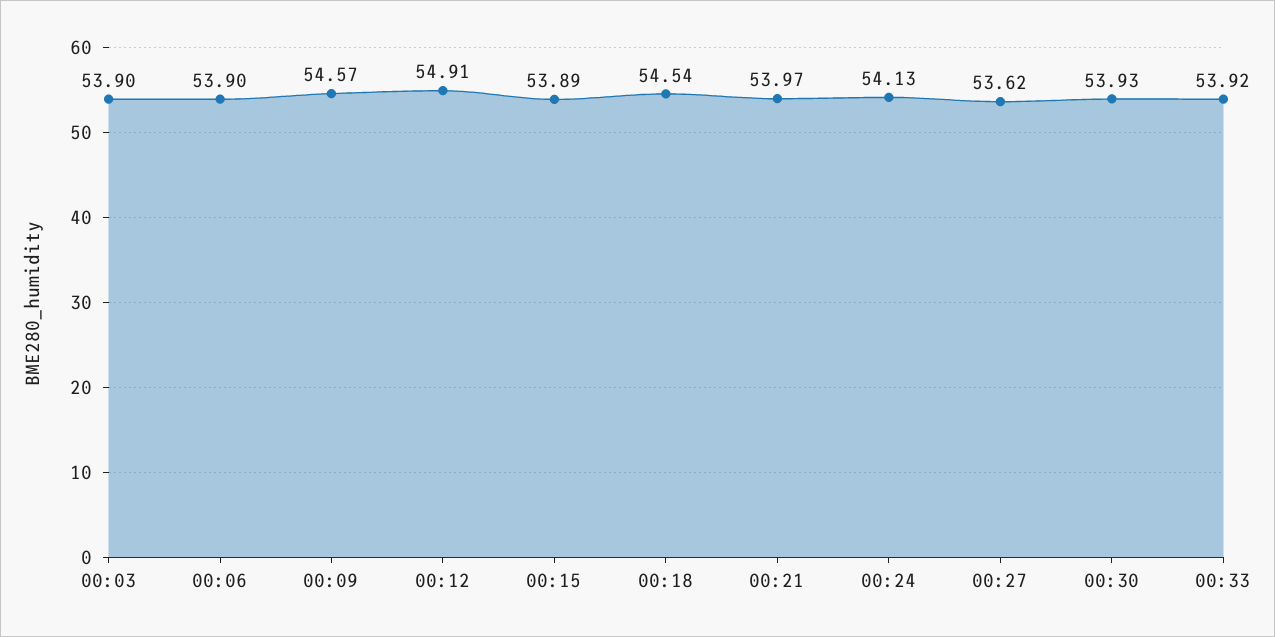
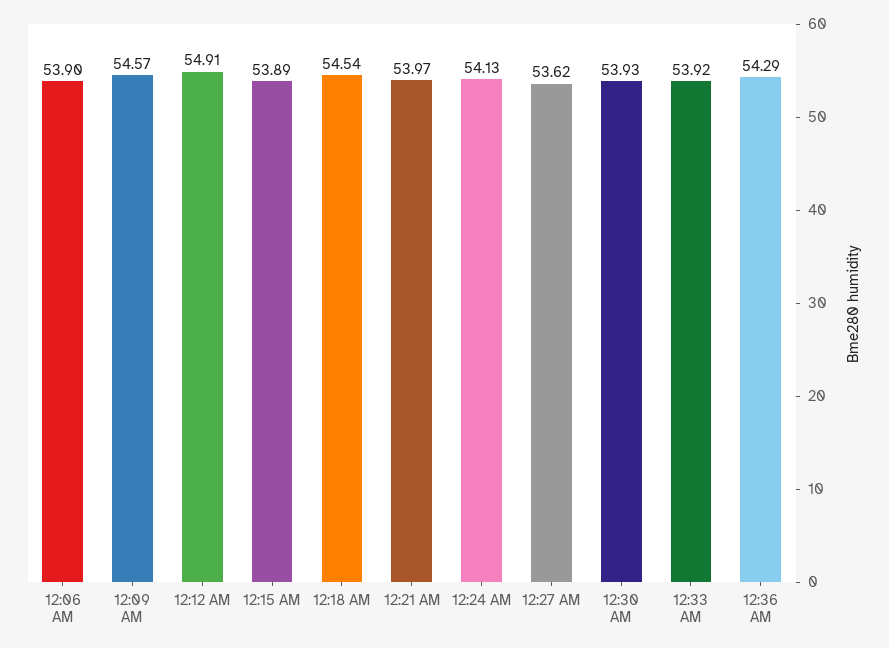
00:03: 53.9 -> none
12:36 AM: none -> 54.29

